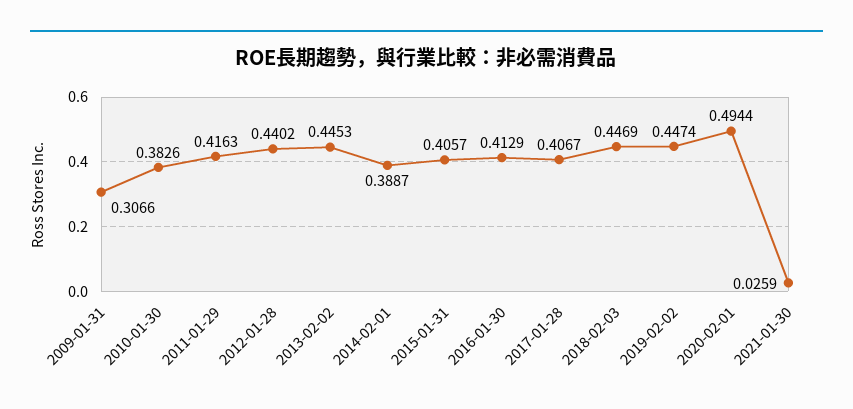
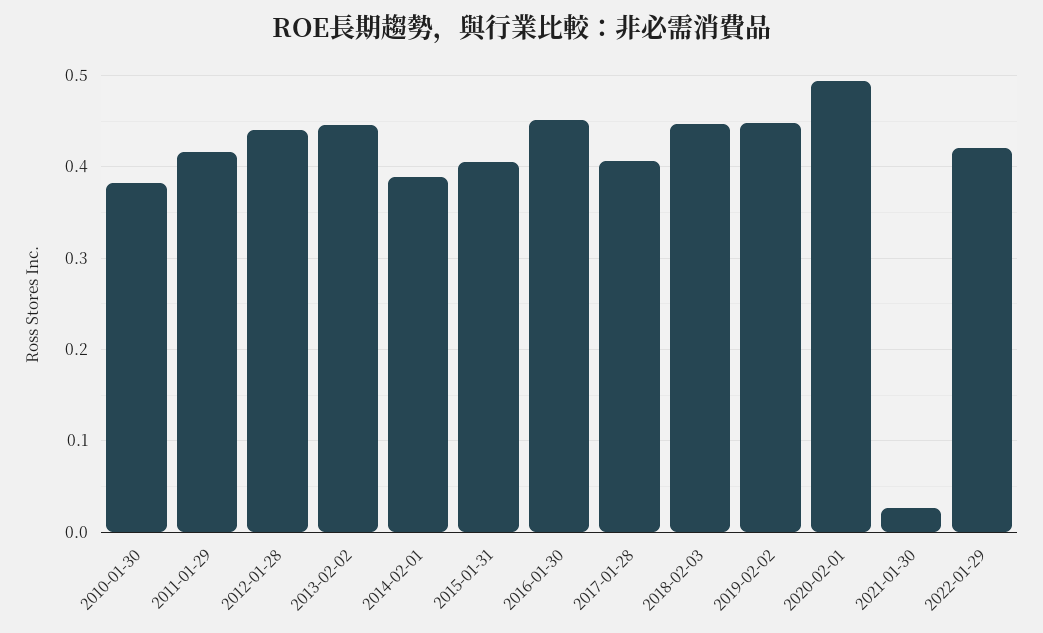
2009-01-31: 0.3066 -> none
2016-01-30: 0.4129 -> 0.45
2022-01-29: none -> 0.42

